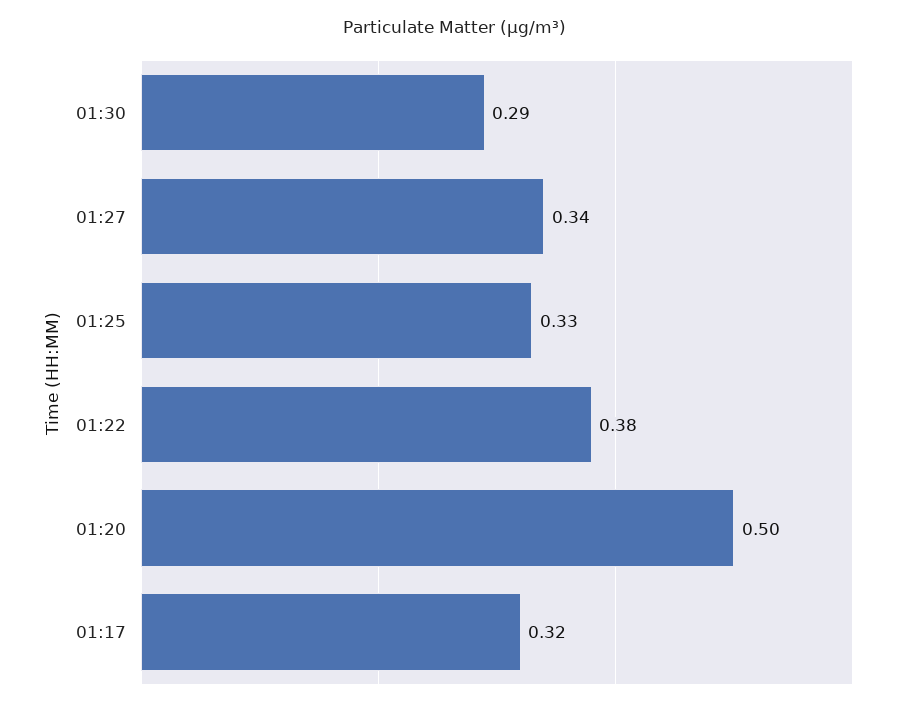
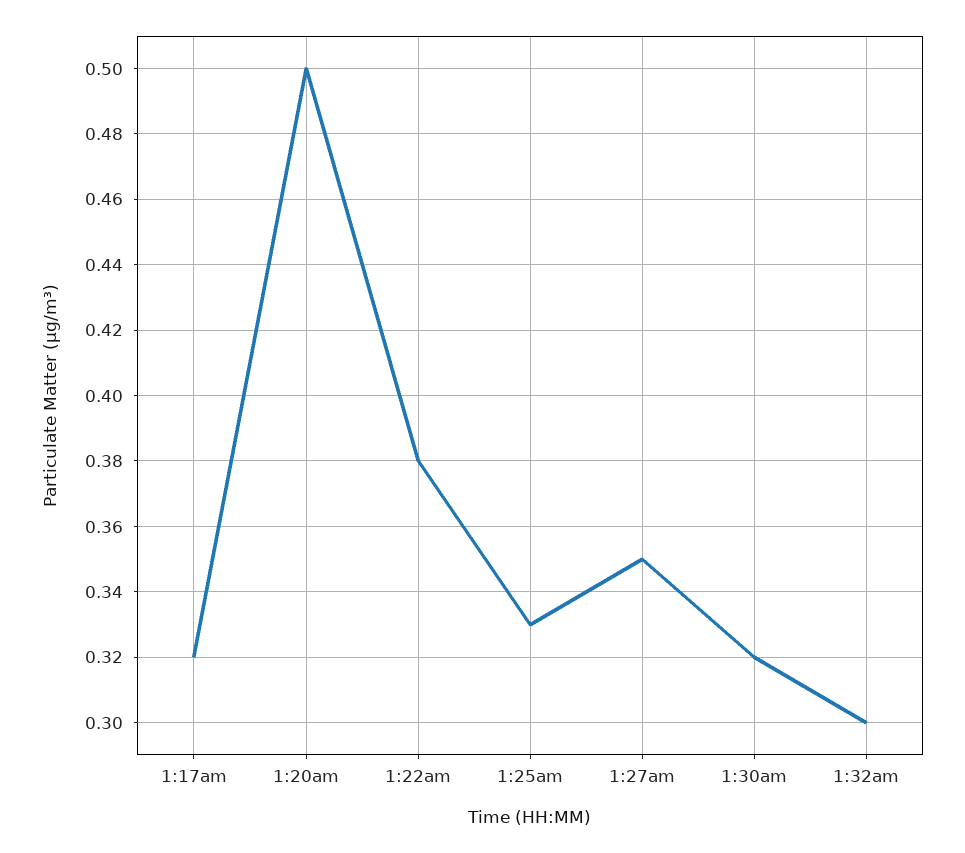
01:30: 0.29 -> 0.32
01:27: 0.34 -> 0.35
1:32am: none -> 0.3

